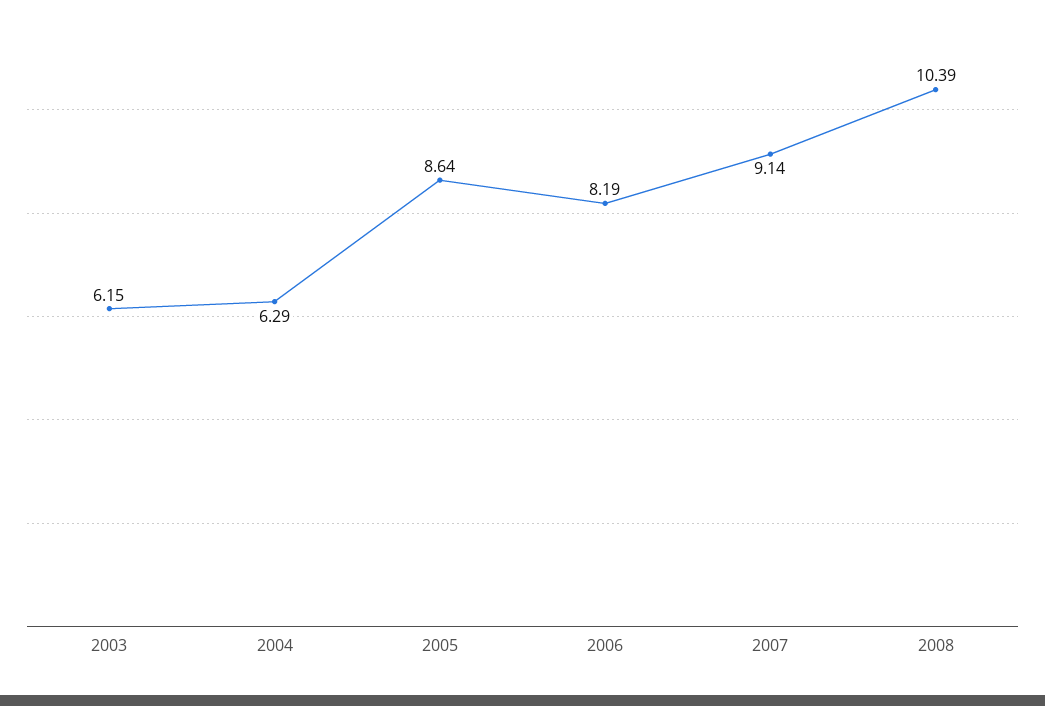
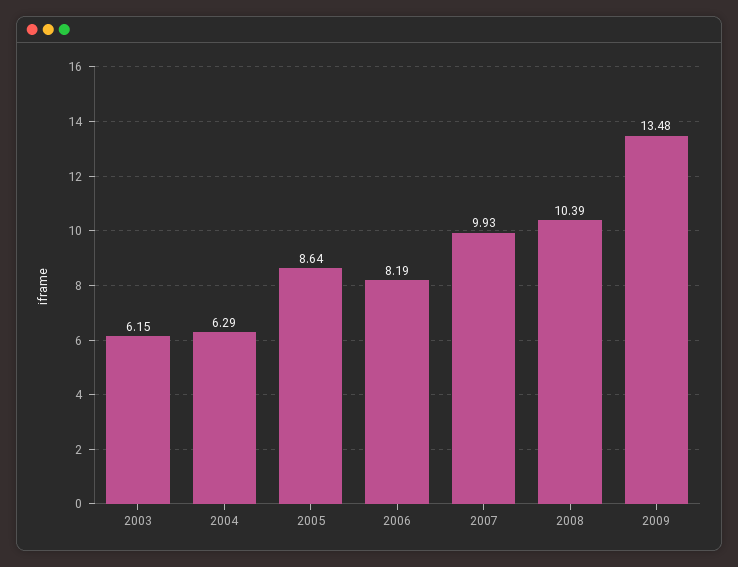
2007: 9.14 -> 9.93
2009: none -> 13.48

